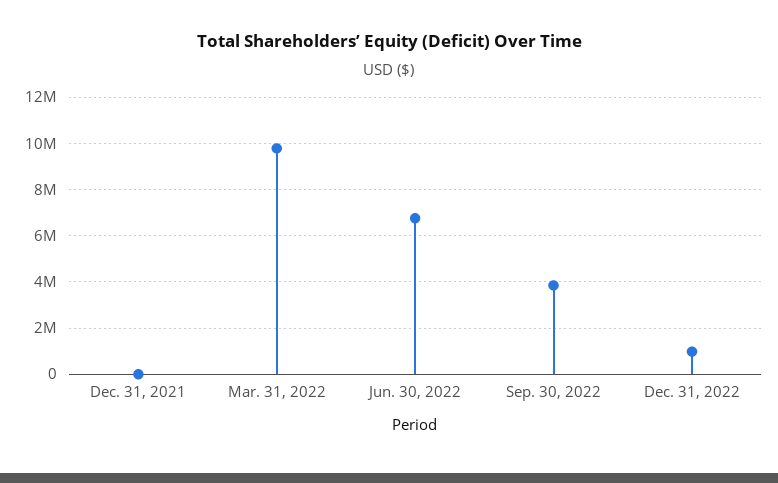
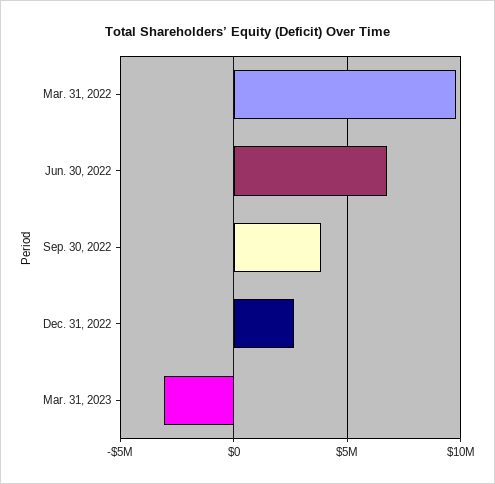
Dec. 31, 2021: 0 -> none
Dec. 31, 2022: 1000000 -> 2500000
Mar. 31, 2023: none -> -3000000

